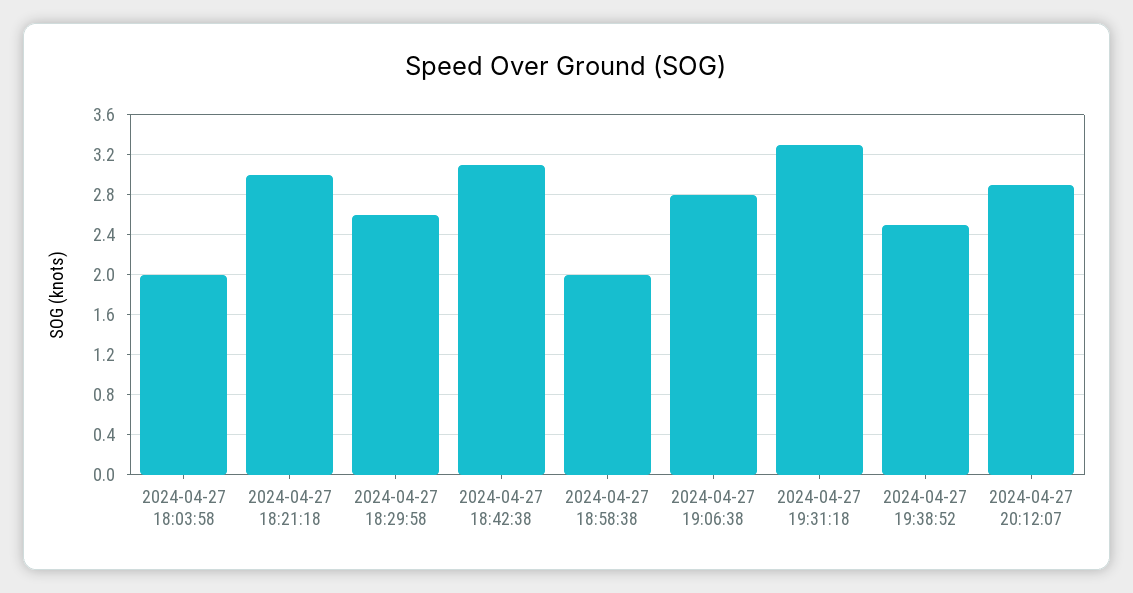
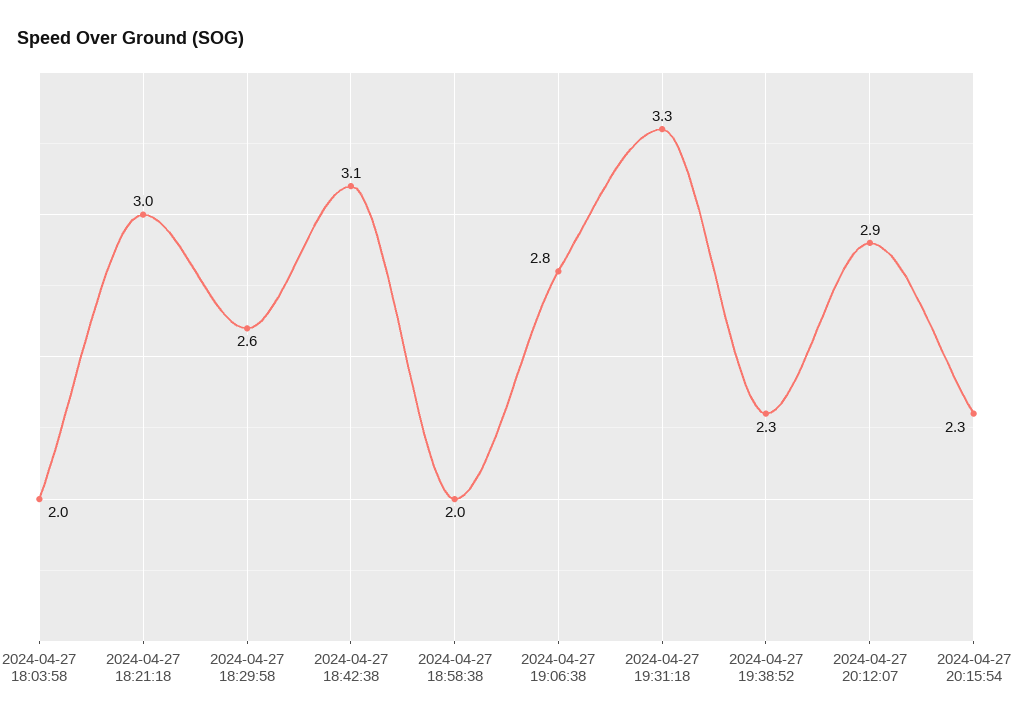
2024-04-27 19:38:52: 2.5 -> 2.3
2024-04-27 20:15:54: none -> 2.3

